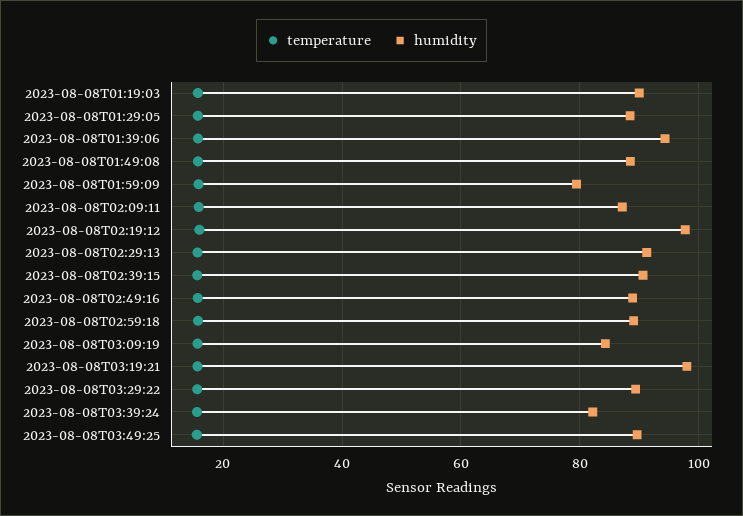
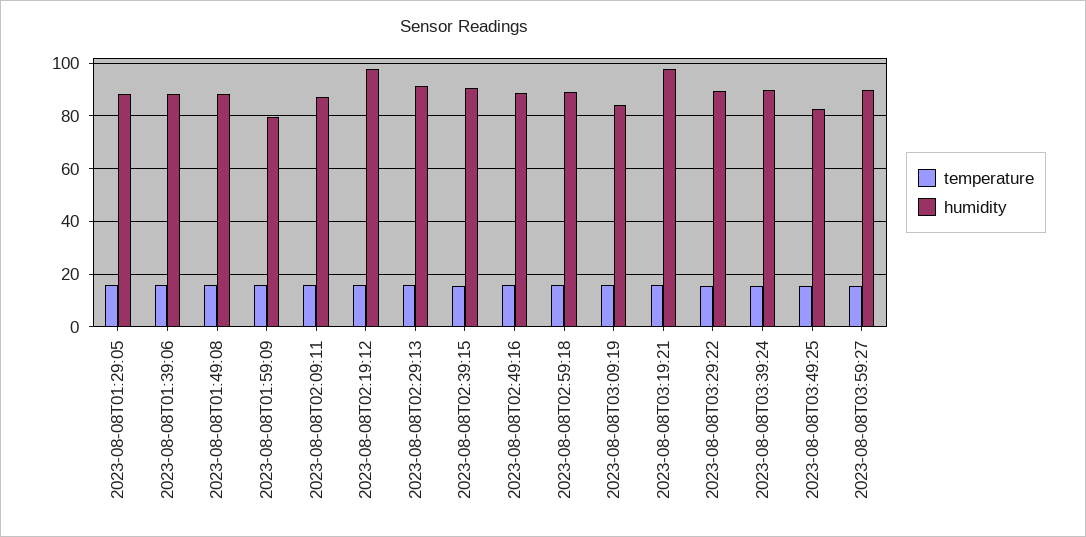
temperature, 2023-08-08T01:19:03: 16 -> none
humidity, 2023-08-08T01:19:03: 90 -> none
humidity, 2023-08-08T01:39:06: 94 -> 87.5
humidity, 2023-08-08T03:39:24: 82 -> 90
humidity, 2023-08-08T03:49:25: 90 -> 82.5
temperature, 2023-08-08T03:59:27: none -> 15
humidity, 2023-08-08T03:59:27: none -> 90

